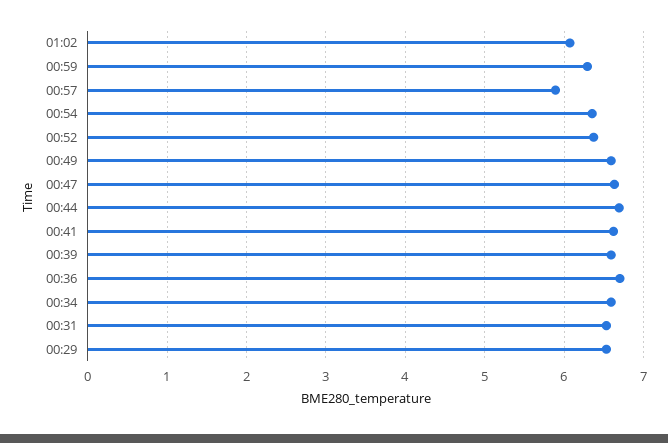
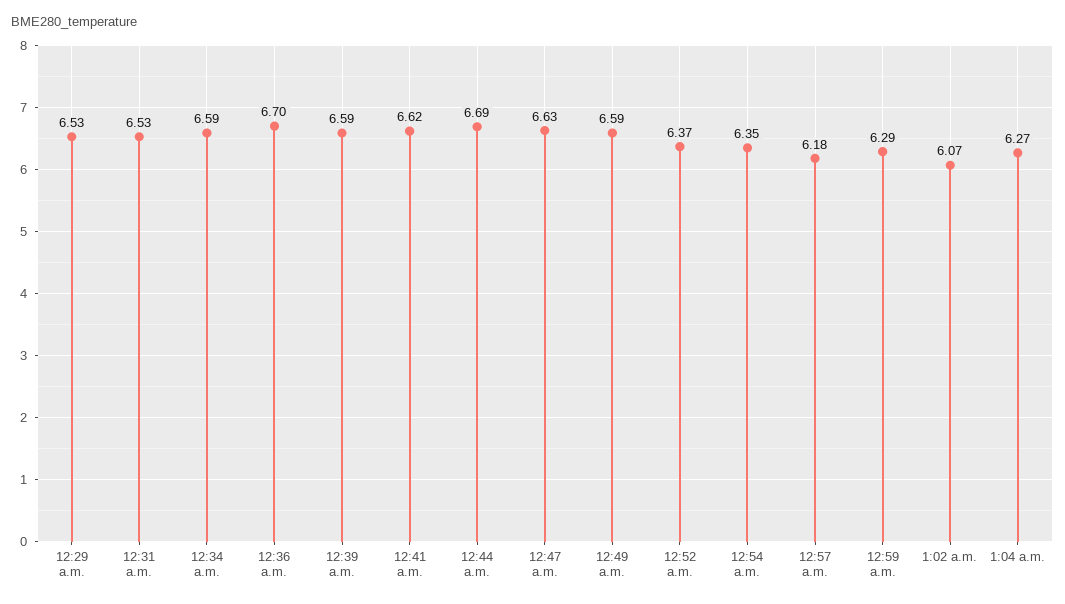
00:57: 5.9 -> 6.18
1:04 a.m.: none -> 6.27

